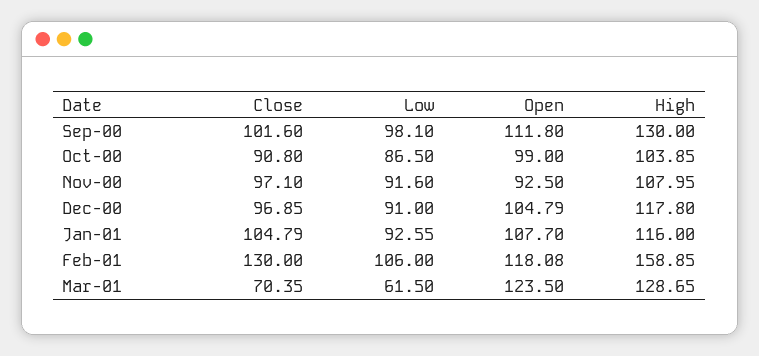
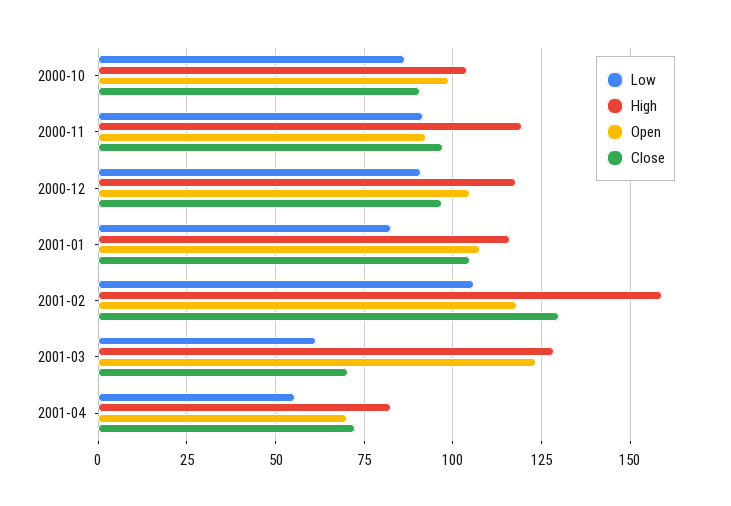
Close, Sep-00: 101.6 -> none
Low, Sep-00: 98.1 -> none
Open, Sep-00: 111.8 -> none
High, Sep-00: 130 -> none
High, Nov-00: 107.95 -> 120
Low, Jan-01: 92.55 -> 82.5
Low, 2001-04: none -> 55
High, 2001-04: none -> 82.5
Open, 2001-04: none -> 70
Close, 2001-04: none -> 72.5

